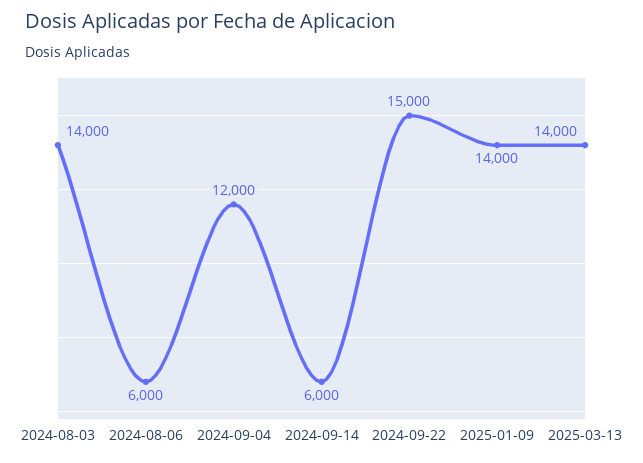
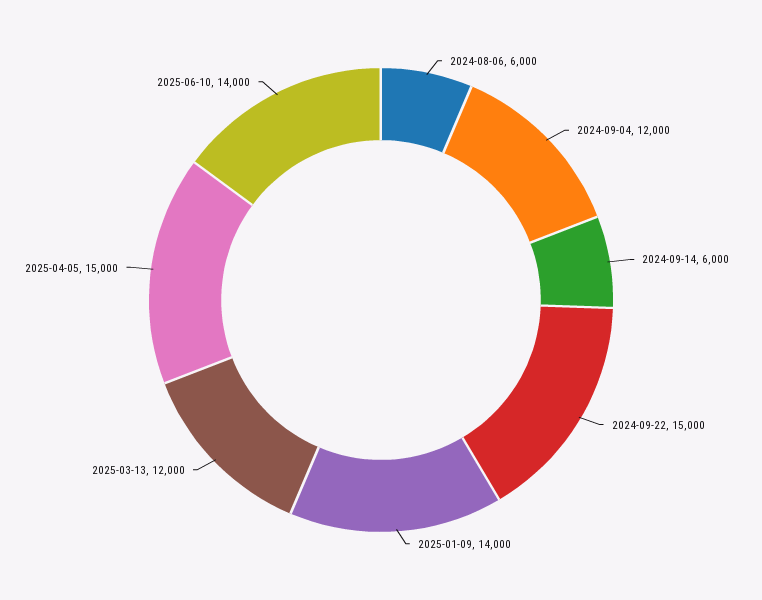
2024-08-03: 14000 -> none
2025-03-13: 14000 -> 12000
2025-04-05: none -> 15000
2025-06-10: none -> 14000

